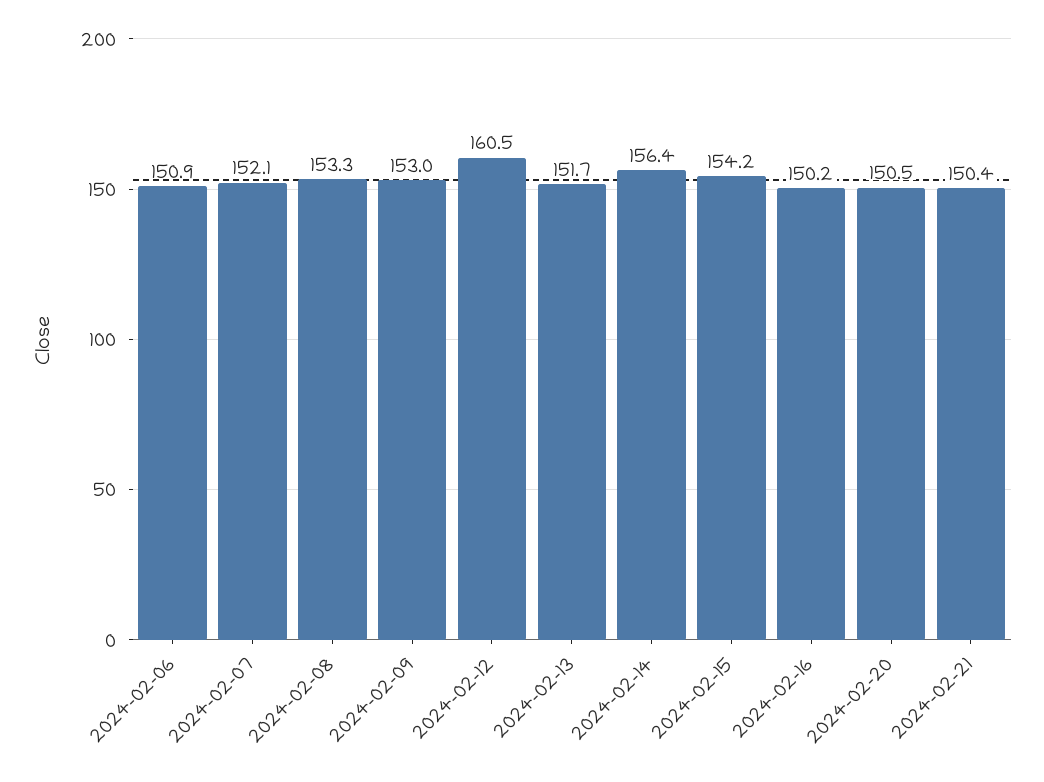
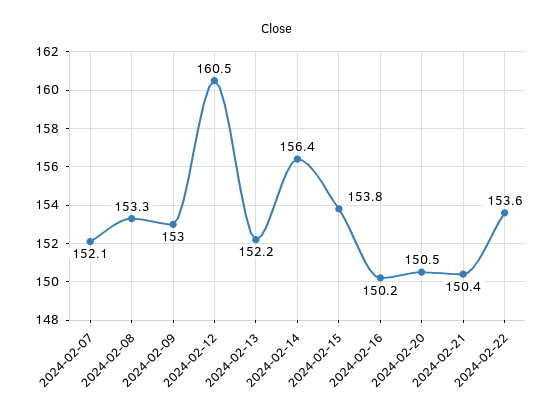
2024-02-06: 150.9 -> none
2024-02-13: 151.7 -> 152.2
2024-02-15: 154.2 -> 153.8
2024-02-22: none -> 153.6

